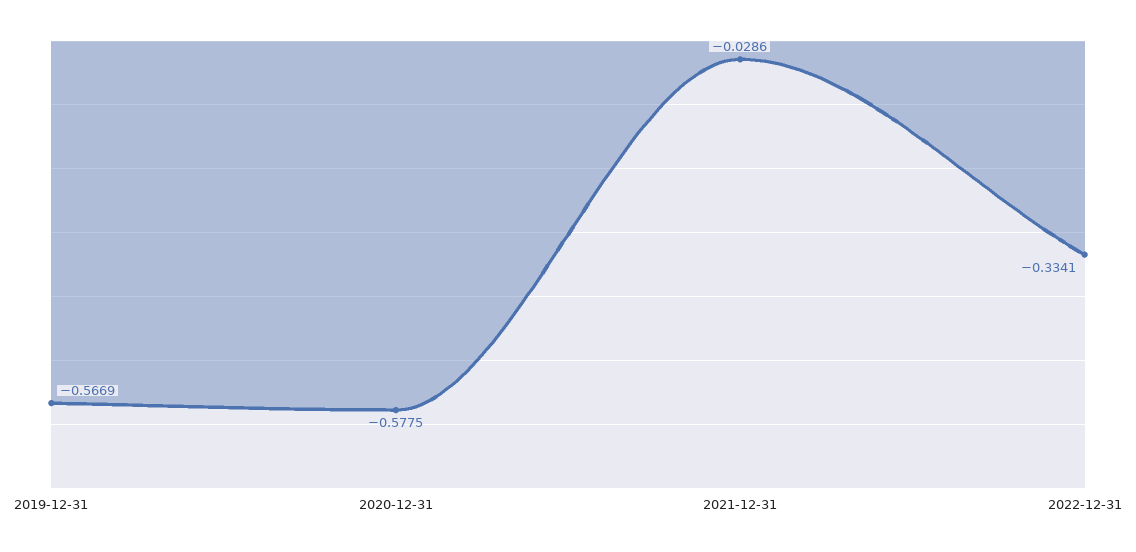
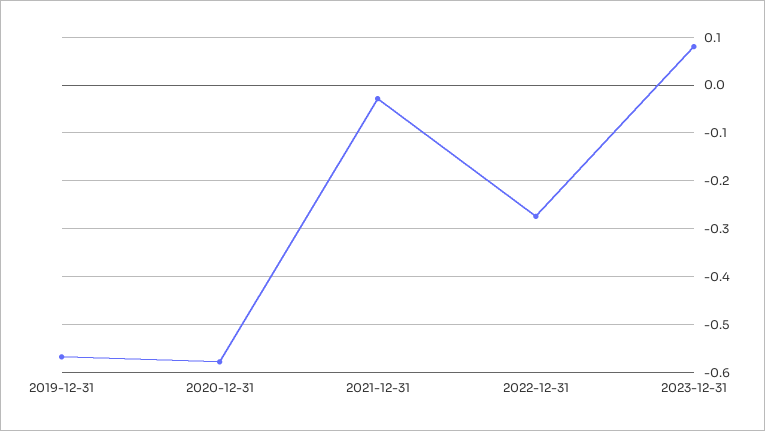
2022-12-31: -0.3341 -> -0.28
2023-12-31: none -> 0.08

